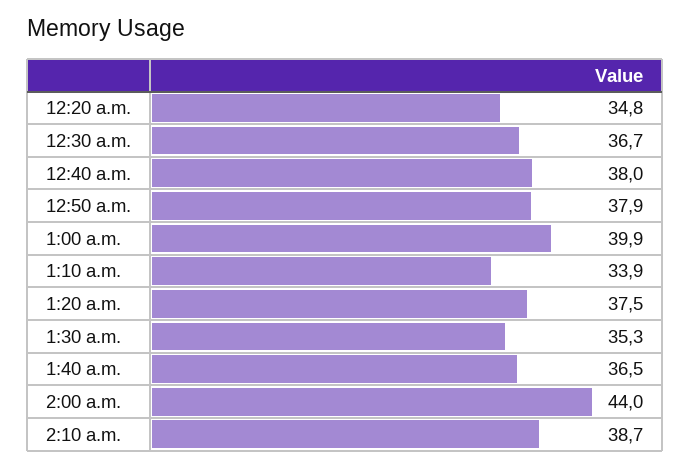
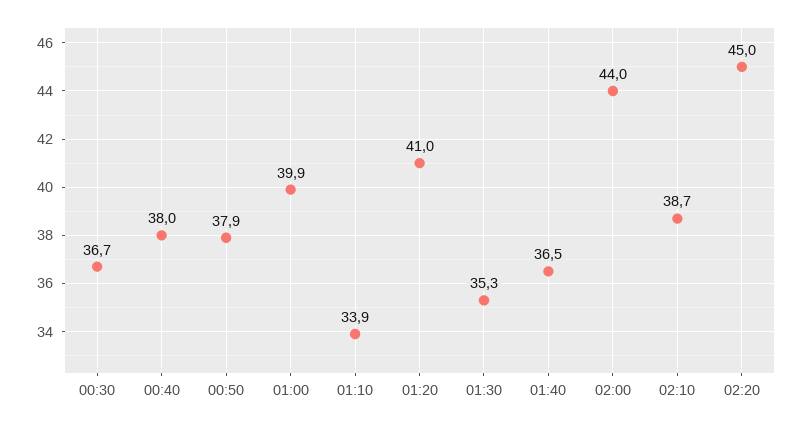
12:20 a.m.: 34.8 -> none
1:20 a.m.: 37.5 -> 41
02:20: none -> 45

